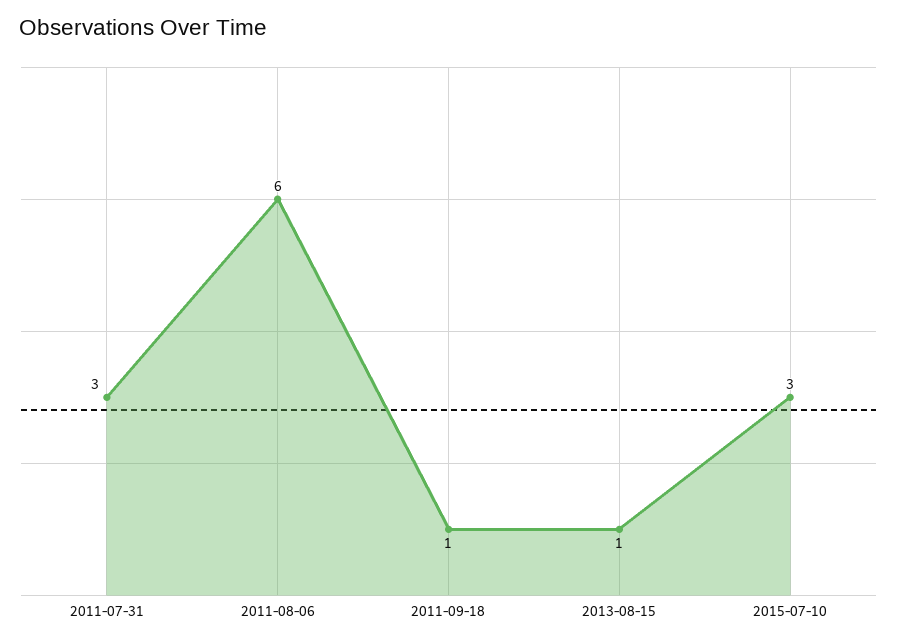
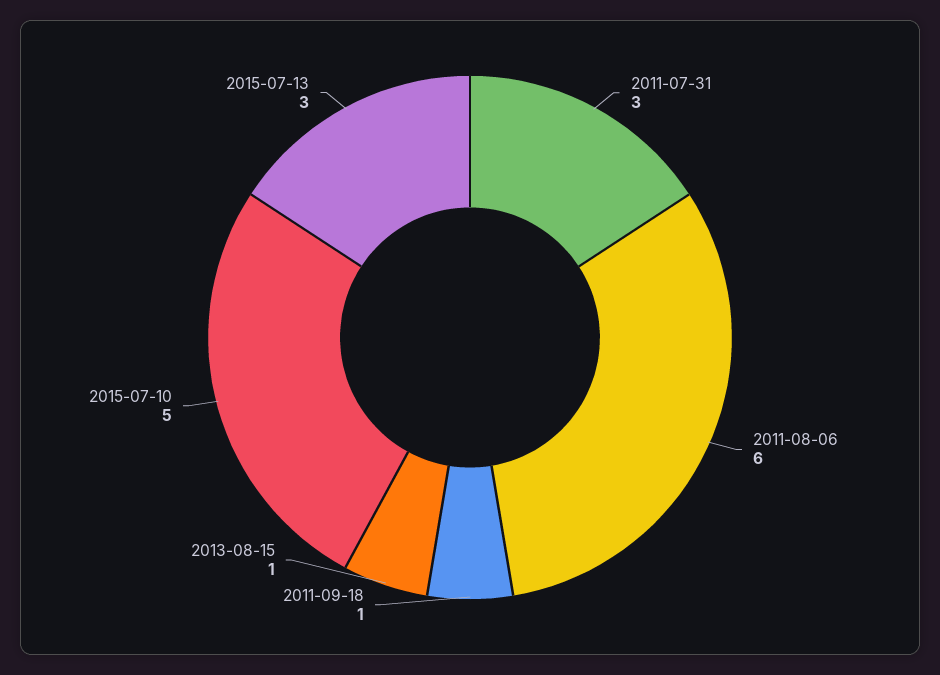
2015-07-10: 3 -> 5
2015-07-13: none -> 3

